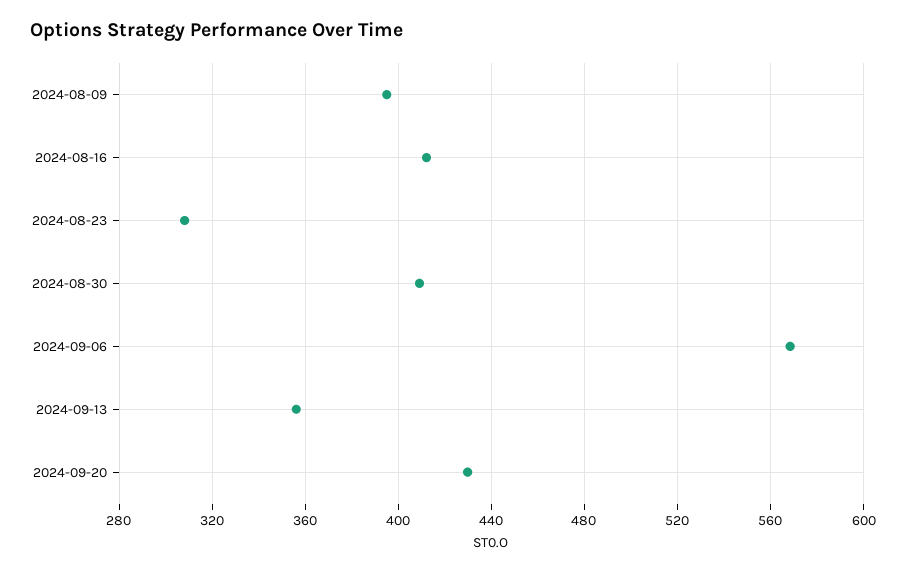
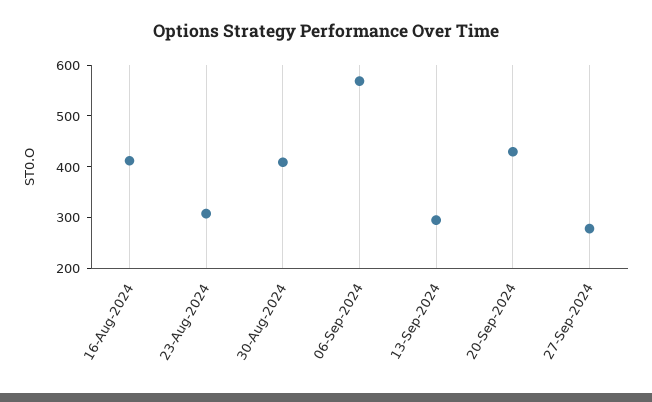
2024-08-09: 395 -> none
2024-09-13: 355 -> 300
27-Sep-2024: none -> 280

